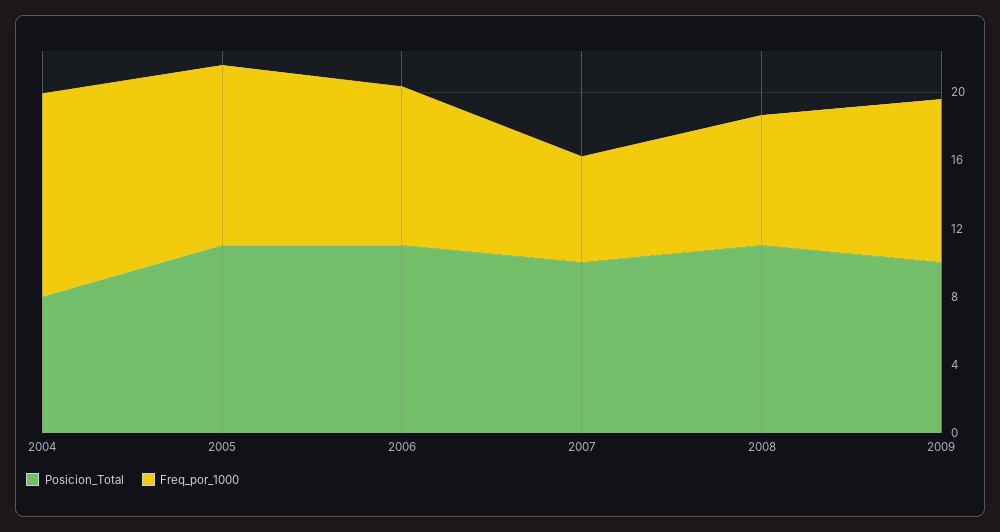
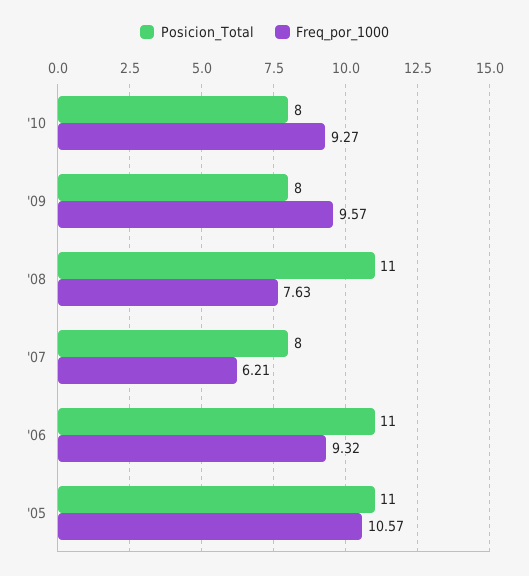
Posicion_Total, 2004: 8 -> none
Freq_por_1000, 2004: 12 -> none
Posicion_Total, 2007: 10 -> 8
Posicion_Total, 2009: 10 -> 8
Posicion_Total, '10: none -> 8
Freq_por_1000, '10: none -> 9.27

